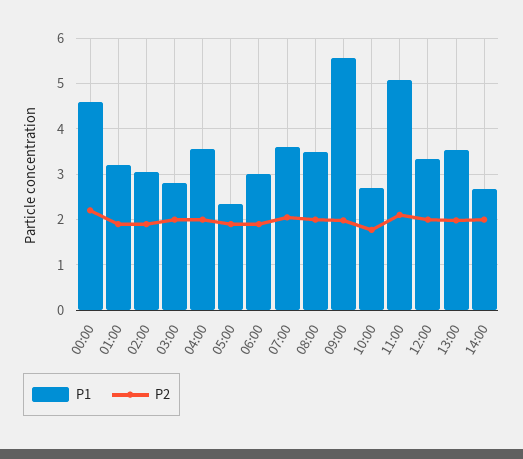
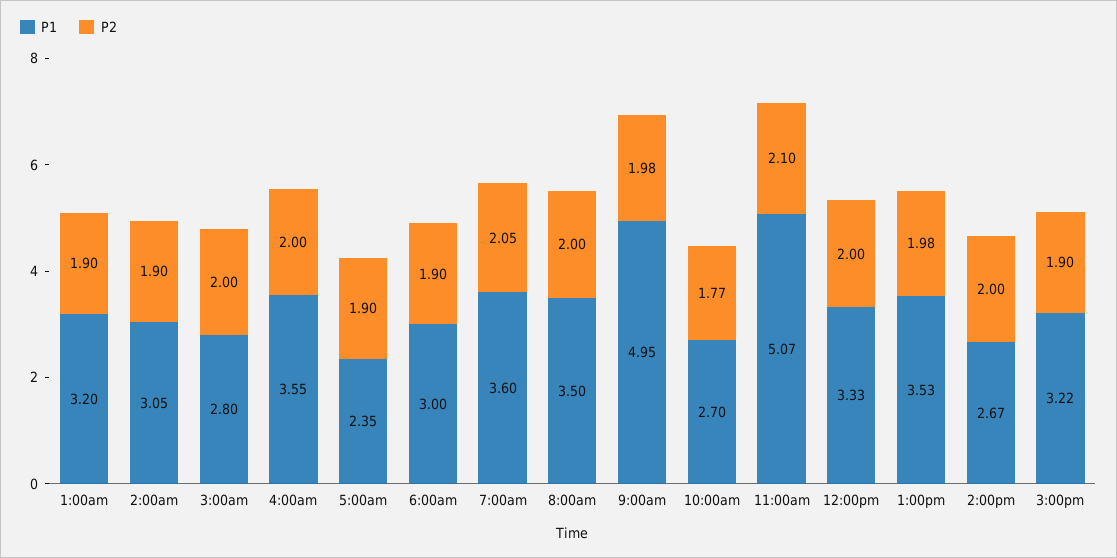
P1, 00:00: 4.6 -> none
P2, 00:00: 2.2 -> none
P1, 09:00: 5.6 -> 4.95
P1, 3:00pm: none -> 3.22
P2, 3:00pm: none -> 1.9

